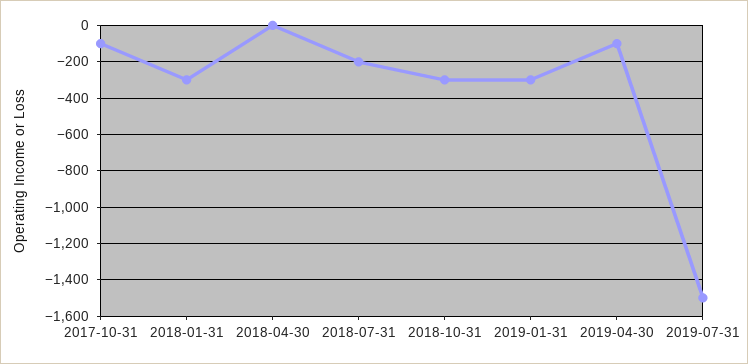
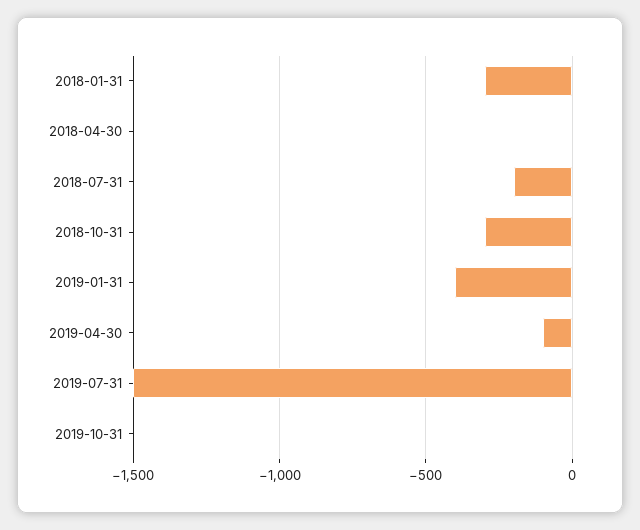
2017-10-31: -100 -> none
2019-01-31: -300 -> -400
2019-10-31: none -> 0

